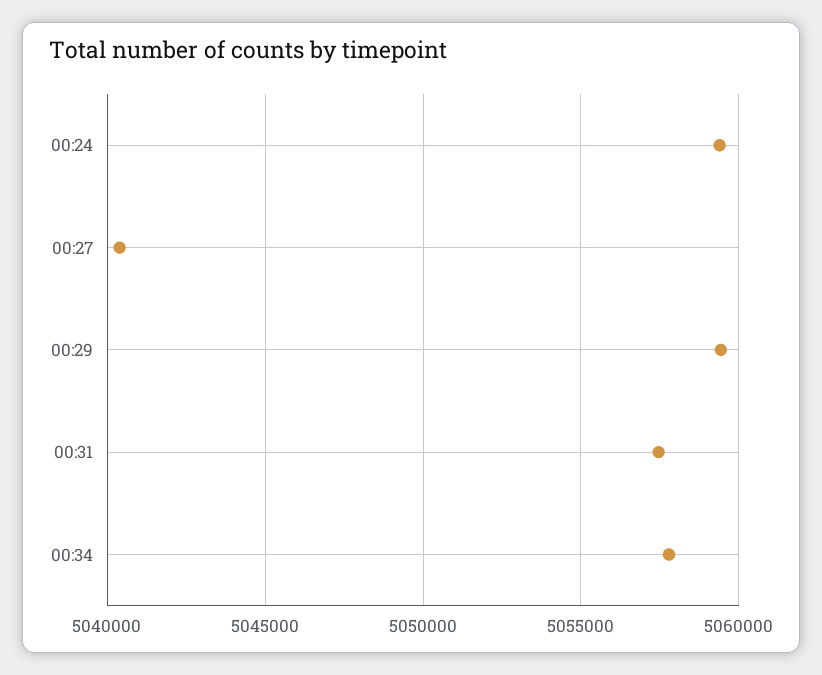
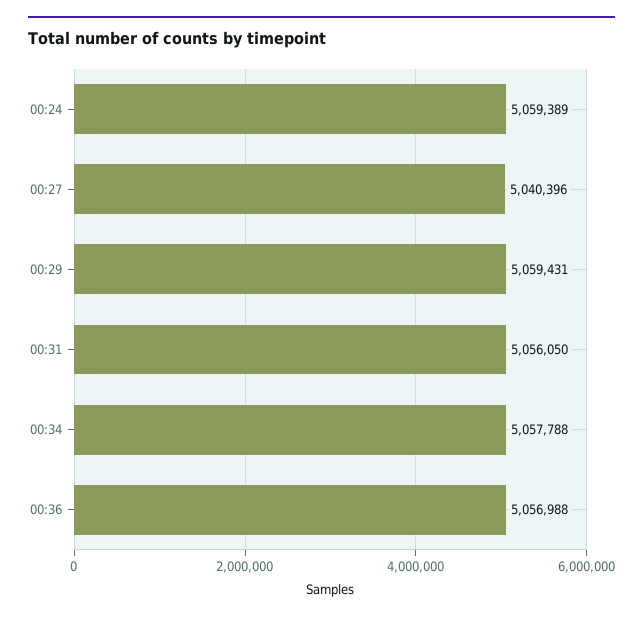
00:31: 5057500 -> 5056050
00:36: none -> 5056988

